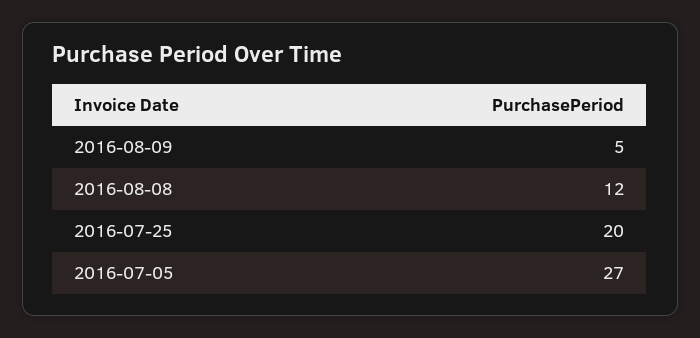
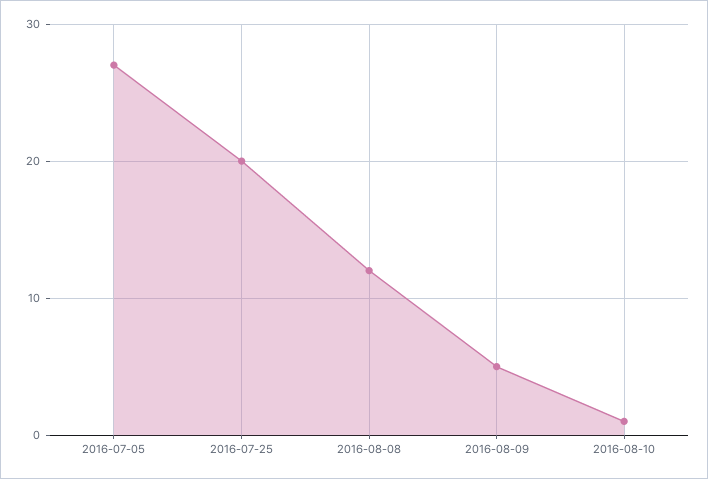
2016-08-10: none -> 1

